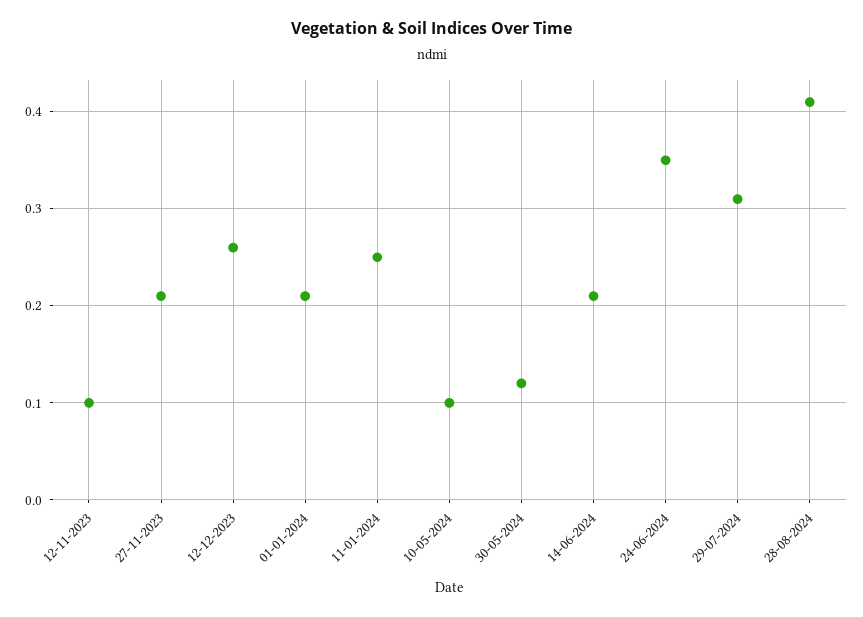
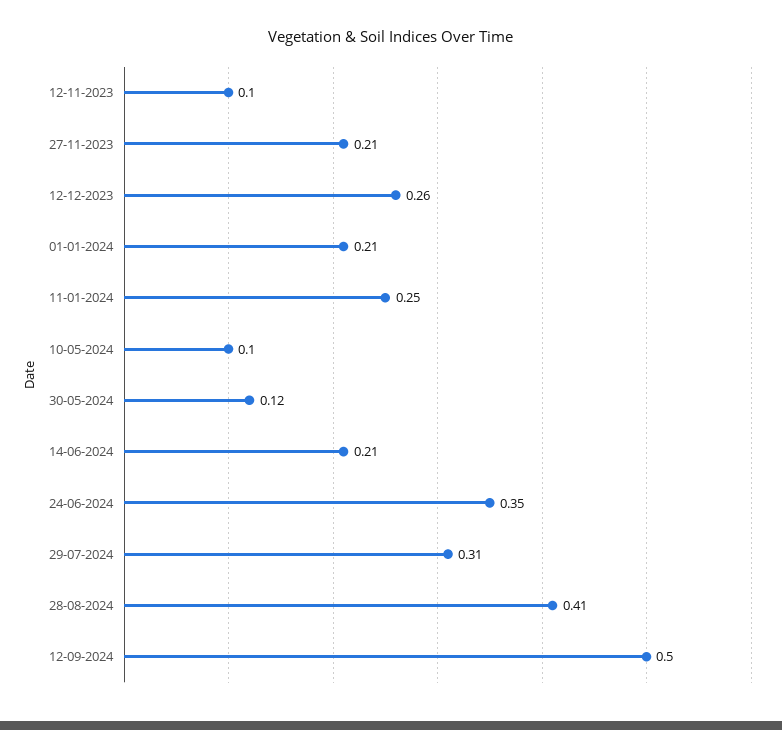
12-09-2024: none -> 0.5

